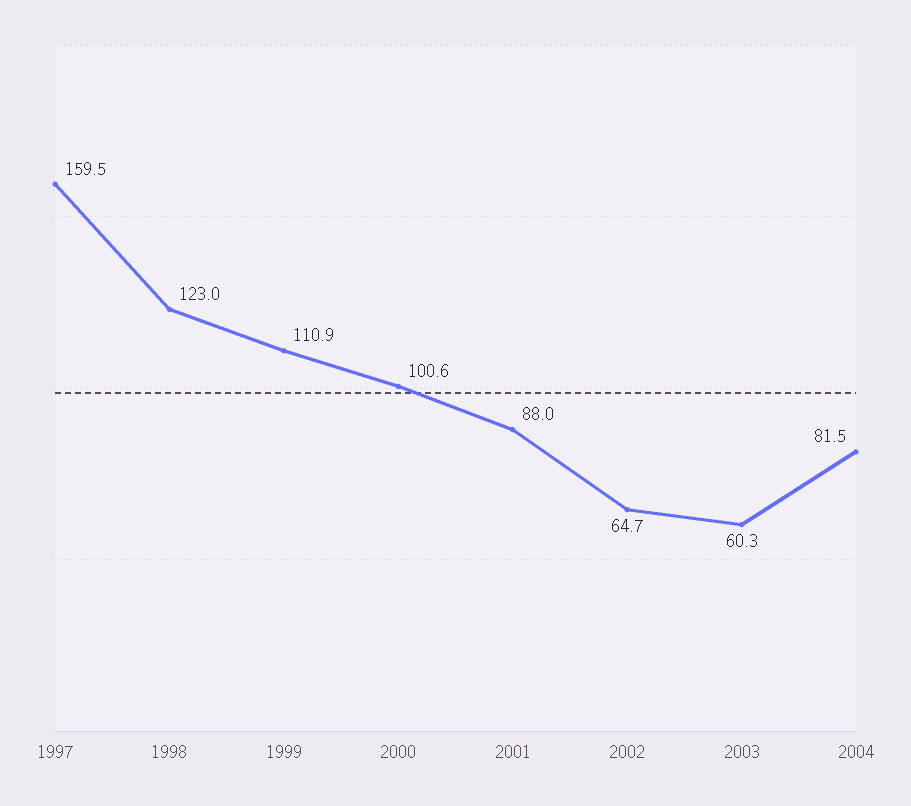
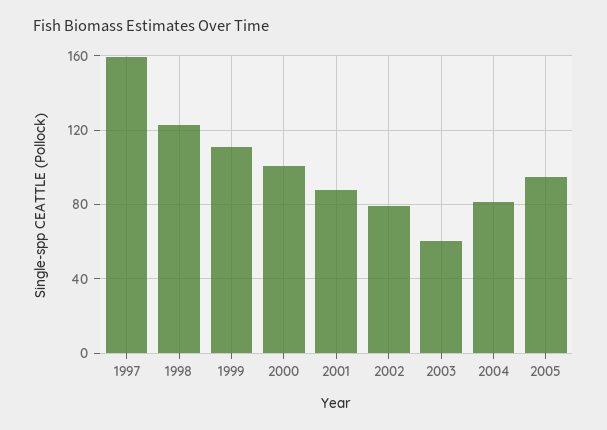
2002: 64.7 -> 80
2005: none -> 95

